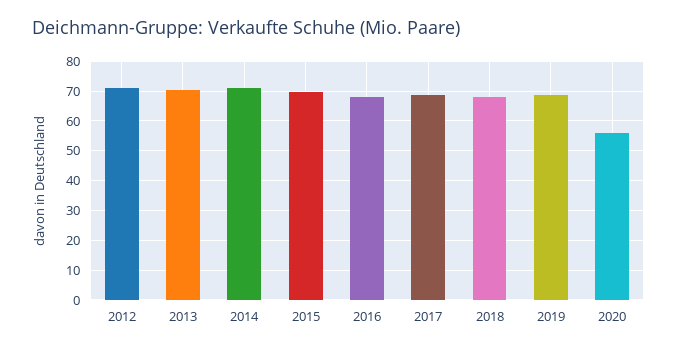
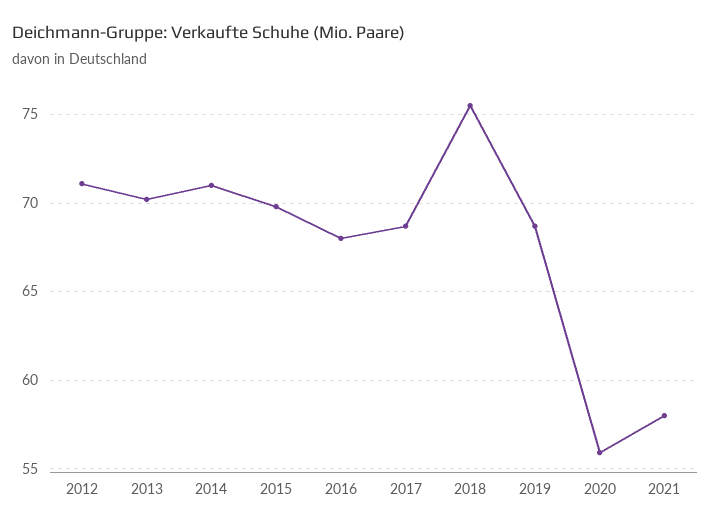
2018: 67.5 -> 75.5
2021: none -> 58

